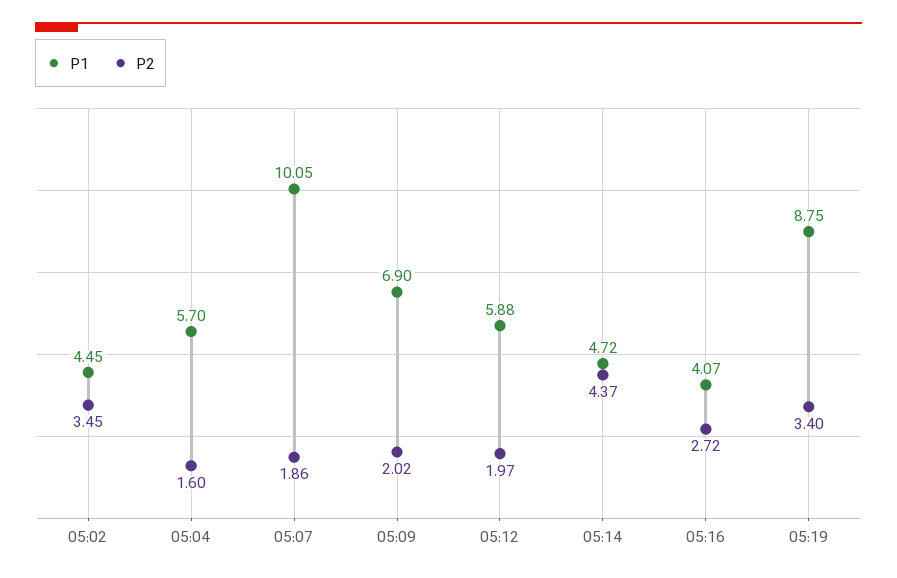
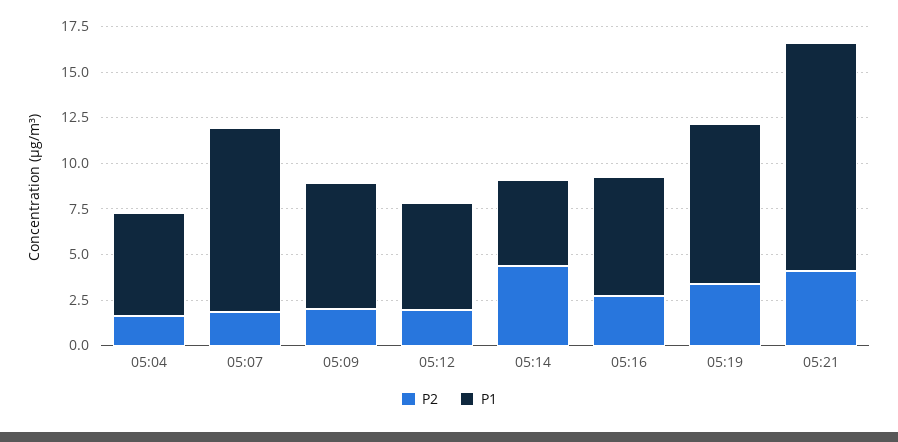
P1, 05:02: 4.45 -> none
P2, 05:02: 3.45 -> none
P1, 05:16: 4.07 -> 6.5
P2, 05:21: none -> 4
P1, 05:21: none -> 12.5

